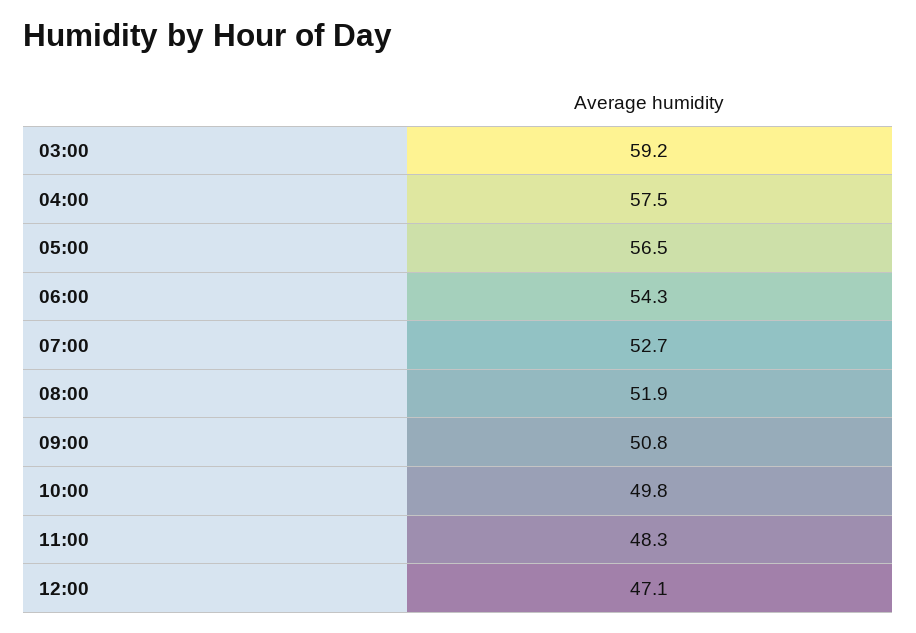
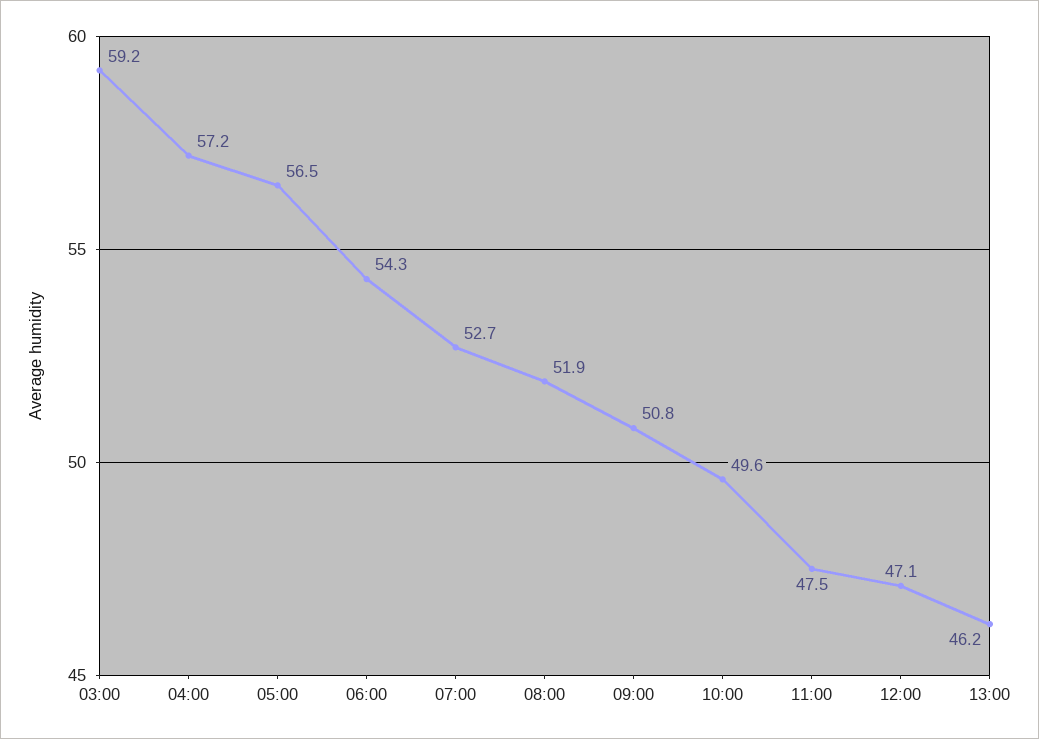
04:00: 57.5 -> 57.2
10:00: 49.8 -> 49.6
11:00: 48.3 -> 47.5
13:00: none -> 46.2

